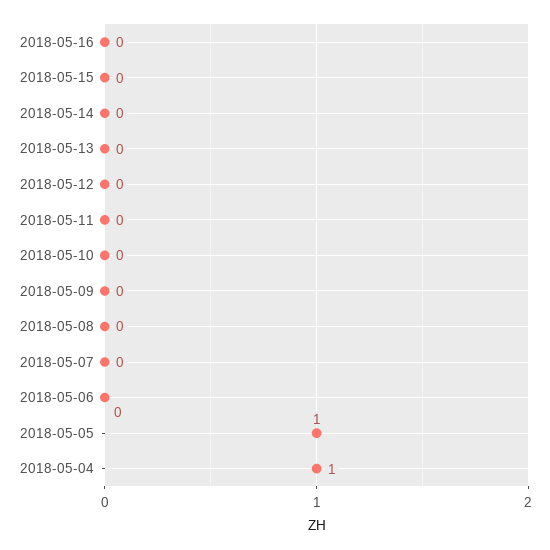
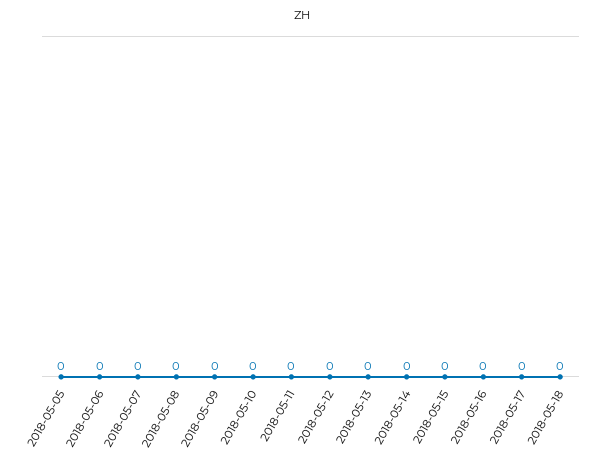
2018-05-05: 1 -> 0
2018-05-04: 1 -> none
2018-05-17: none -> 0
2018-05-18: none -> 0

